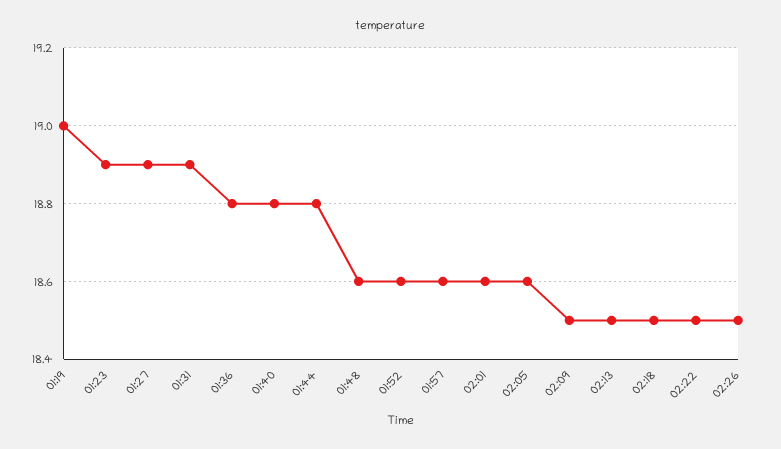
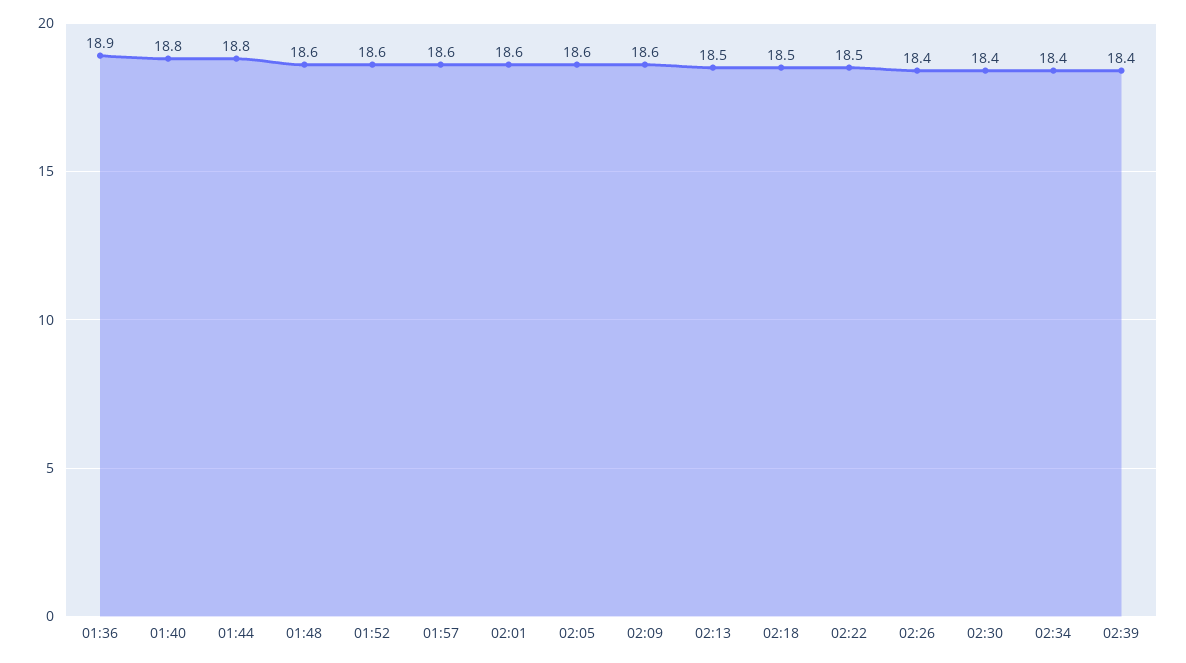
01:19: 19 -> none
01:23: 18.9 -> none
01:27: 18.9 -> none
01:31: 18.9 -> none
01:36: 18.8 -> 18.9
02:09: 18.5 -> 18.6
02:26: 18.5 -> 18.4
02:30: none -> 18.4
02:34: none -> 18.4
02:39: none -> 18.4

